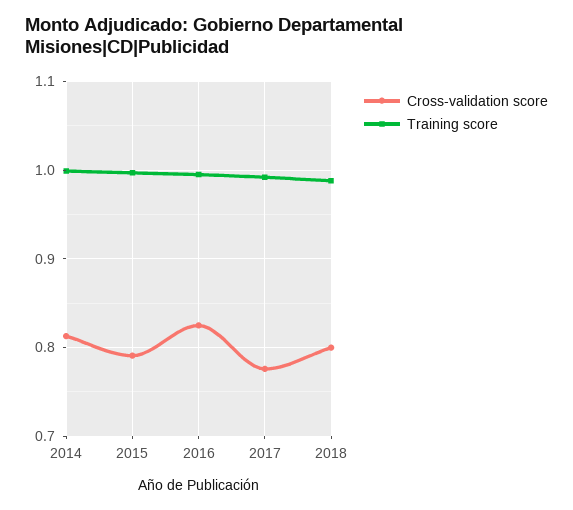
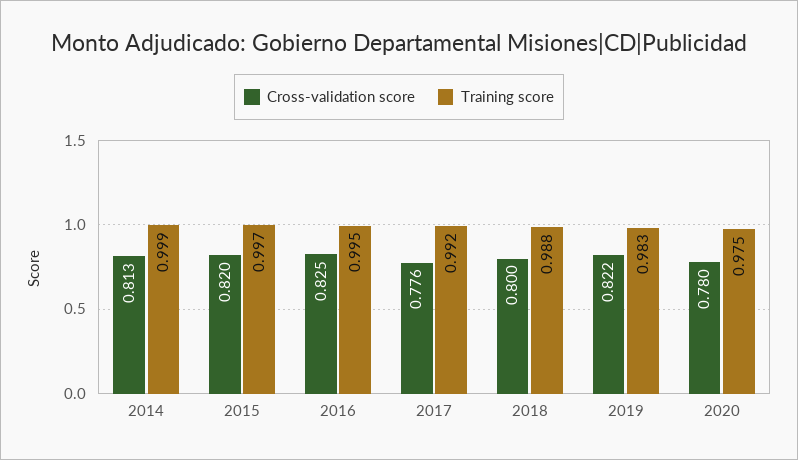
Cross-validation score, 2015: 0.79 -> 0.82
Cross-validation score, 2019: none -> 0.822
Training score, 2019: none -> 0.983
Cross-validation score, 2020: none -> 0.78
Training score, 2020: none -> 0.975

